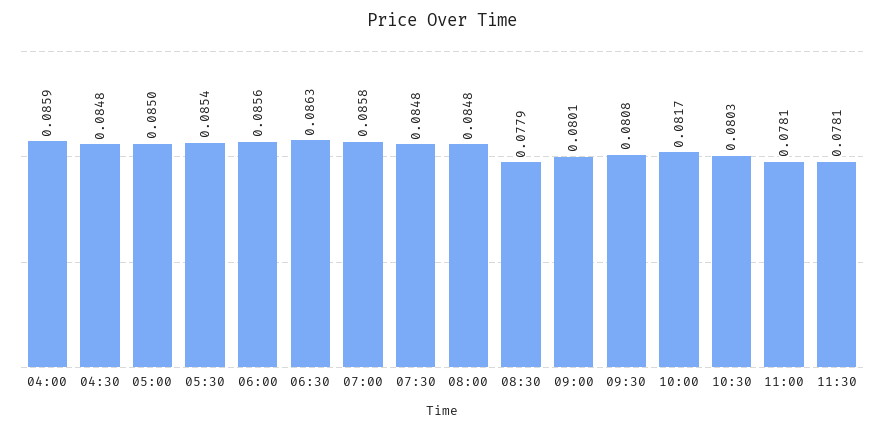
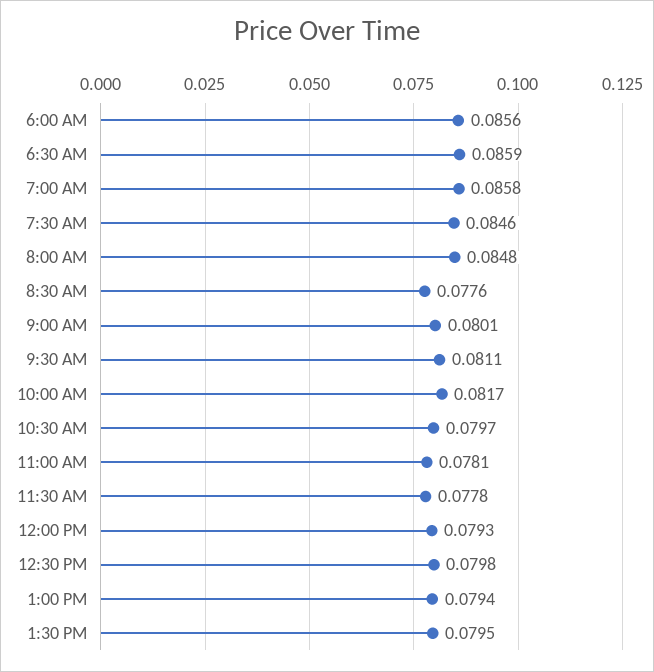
04:00: 0.0859 -> none
04:30: 0.0848 -> none
05:00: 0.085 -> none
05:30: 0.0854 -> none
06:30: 0.0863 -> 0.0859
07:30: 0.0848 -> 0.0846
08:30: 0.0779 -> 0.0776
09:30: 0.0808 -> 0.0811
10:30: 0.0803 -> 0.0797
11:30: 0.0781 -> 0.0778
12:00 PM: none -> 0.0793
12:30 PM: none -> 0.0798
1:00 PM: none -> 0.0794
1:30 PM: none -> 0.0795

